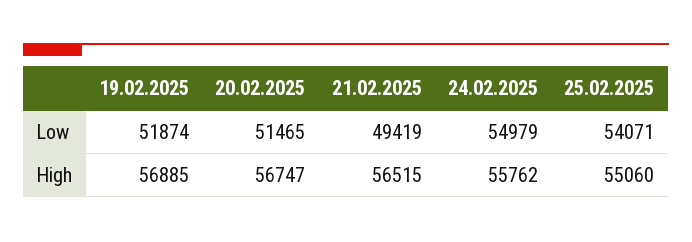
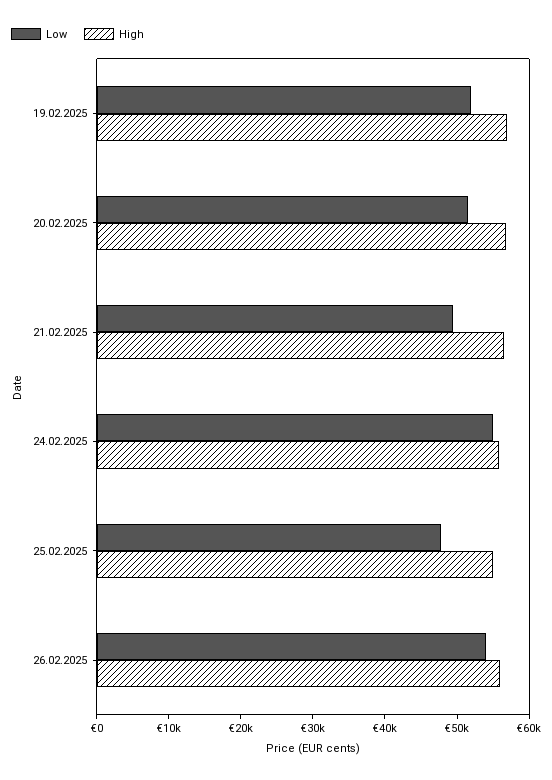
Low, 25.02.2025: 54071 -> 48000
Low, 26.02.2025: none -> 54000
High, 26.02.2025: none -> 56000

